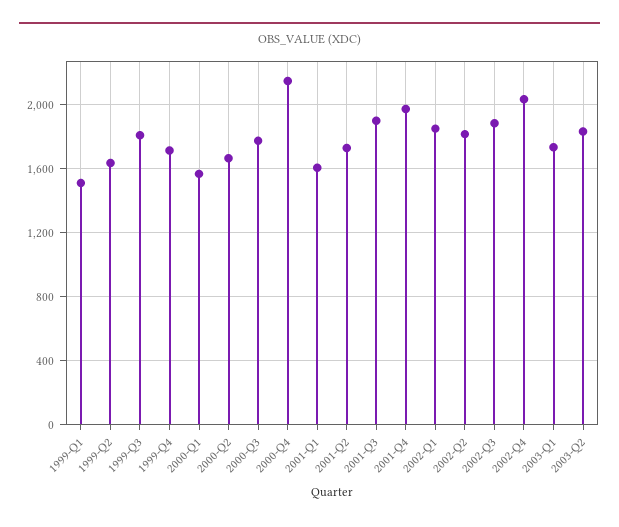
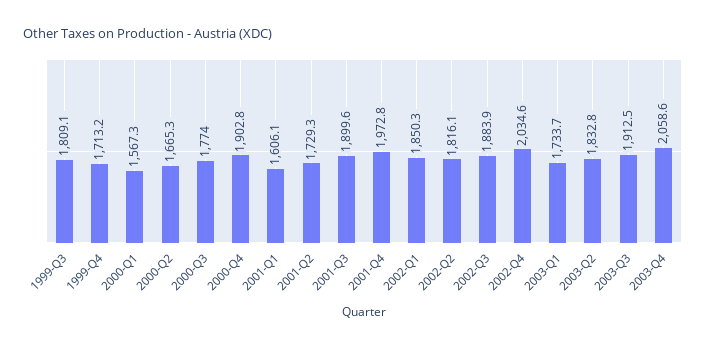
1999-Q1: 1500 -> none
1999-Q2: 1650 -> none
2000-Q4: 2150 -> 1902.8
2003-Q3: none -> 1912.5
2003-Q4: none -> 2058.6

